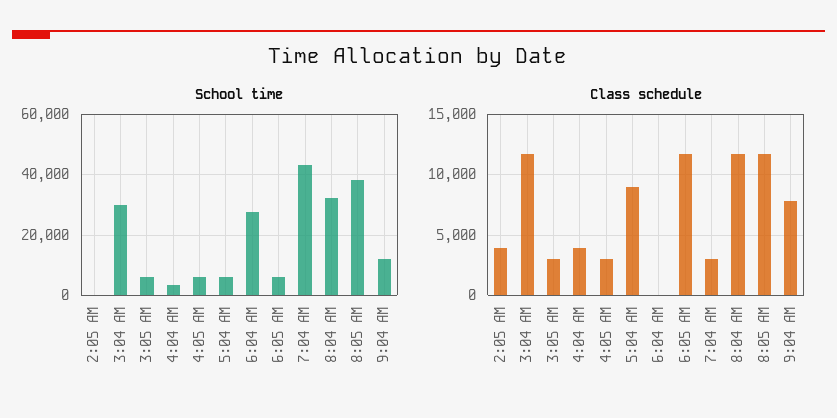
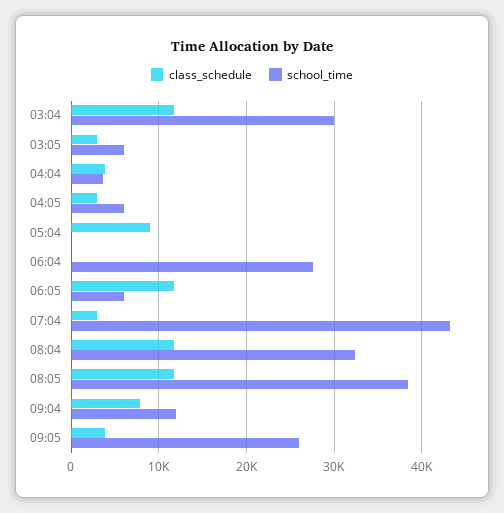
School time, 2:05 AM: 0 -> none
School time, 5:04 AM: 6000 -> 0
Class schedule, 2:05 AM: 4000 -> none
Class schedule, 09:05: none -> 4000
School time, 09:05: none -> 26000

